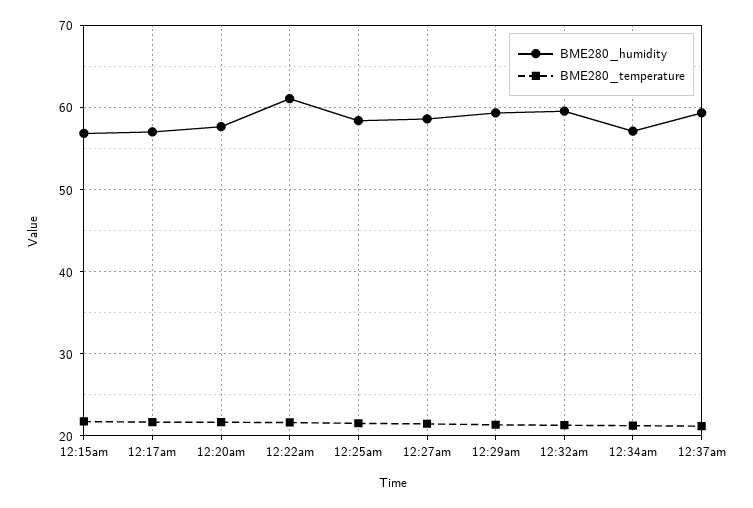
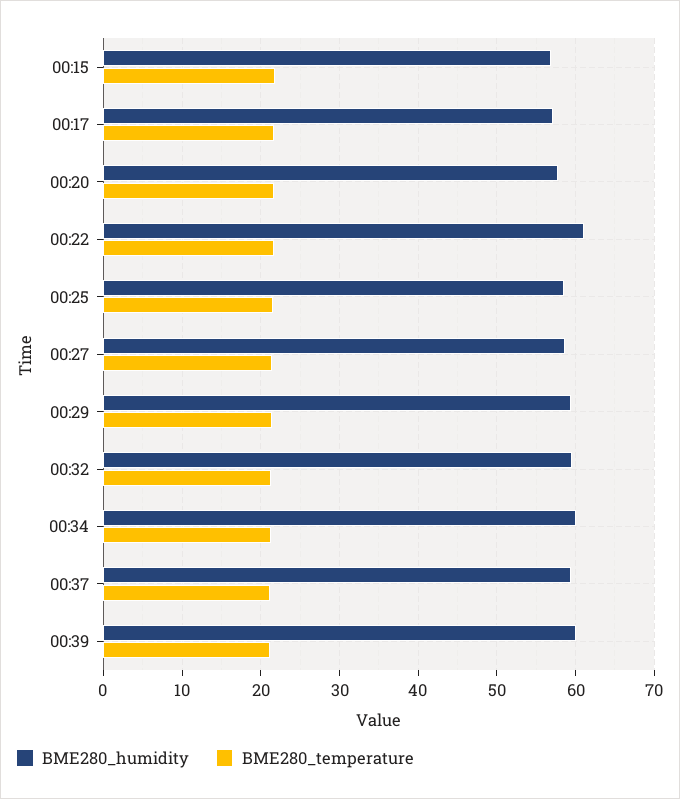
BME280_humidity, 12:34am: 57 -> 60
BME280_humidity, 00:39: none -> 60
BME280_temperature, 00:39: none -> 21

